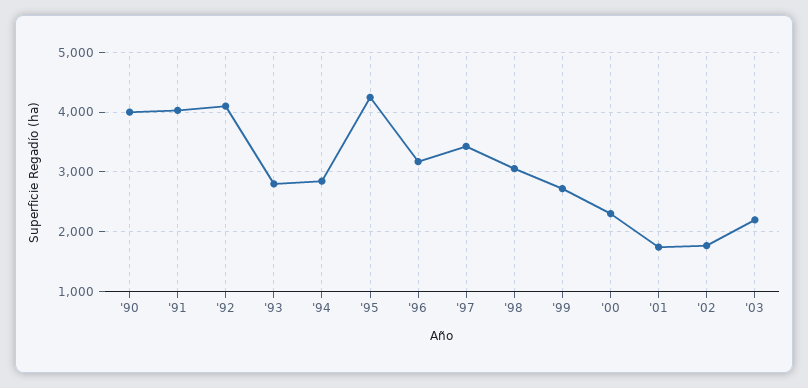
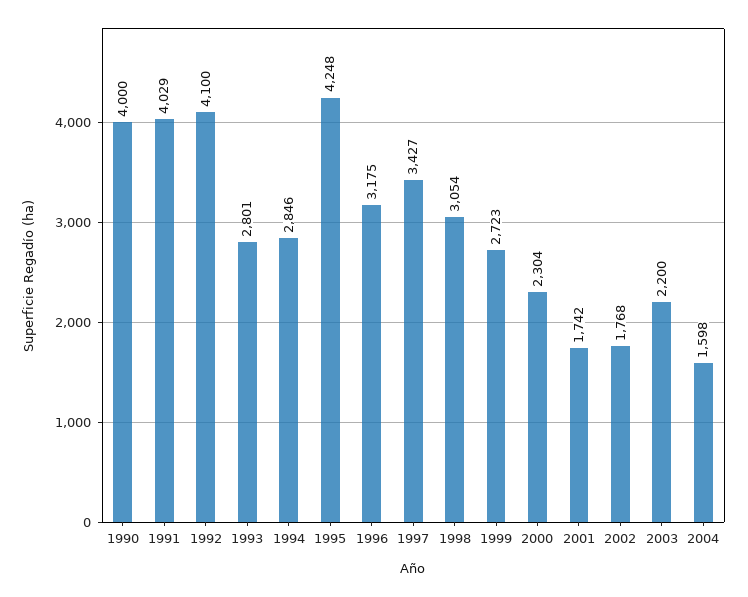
2004: none -> 1598

